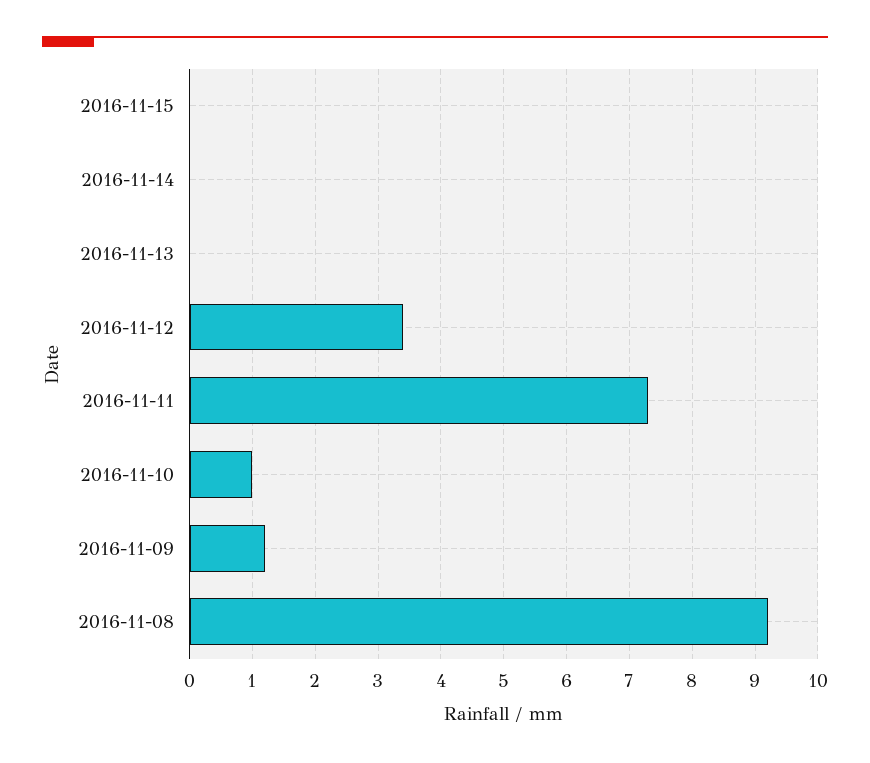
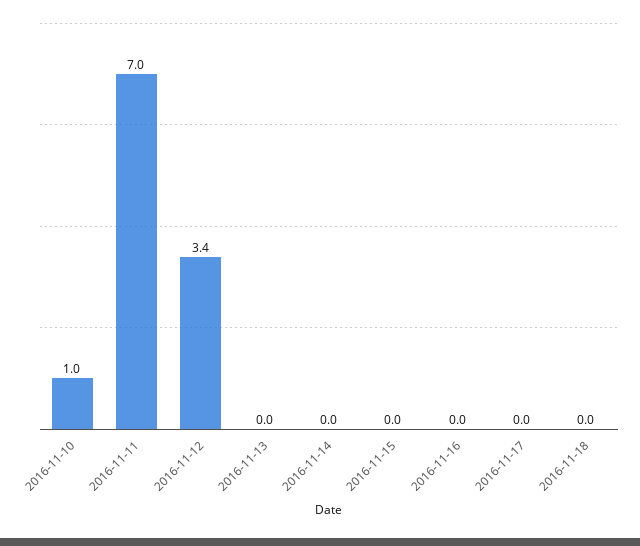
2016-11-11: 7.3 -> 7
2016-11-09: 1.2 -> none
2016-11-08: 9.2 -> none
2016-11-16: none -> 0
2016-11-17: none -> 0
2016-11-18: none -> 0

